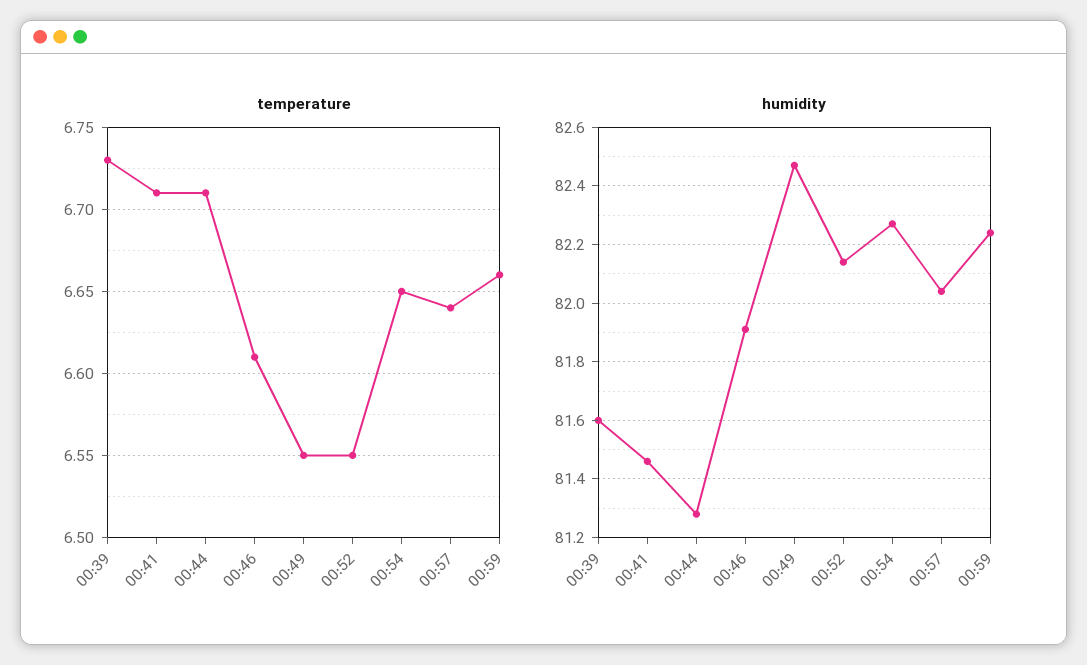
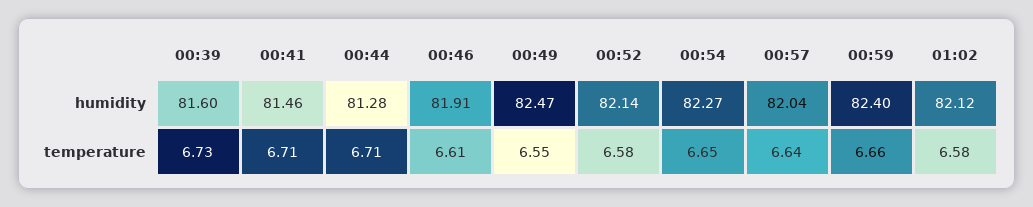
temperature, 00:52: 6.55 -> 6.58
humidity, 00:59: 82.25 -> 82.4
humidity, 01:02: none -> 82.12
temperature, 01:02: none -> 6.58

